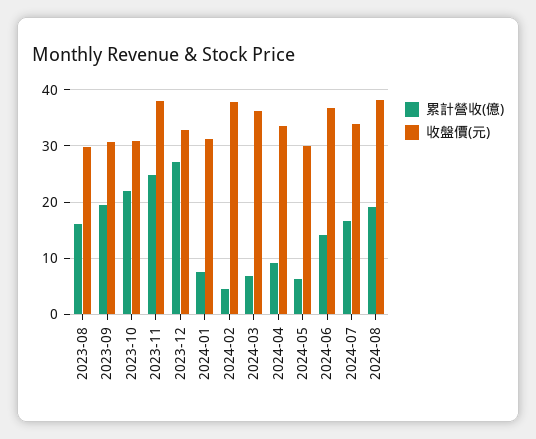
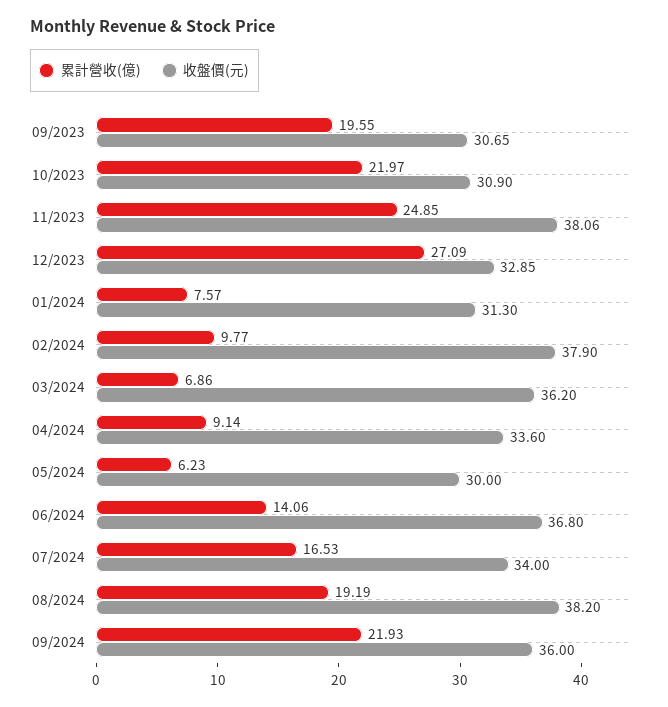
累計營收(億), 2023-08: 16 -> none
收盤價(元), 2023-08: 30 -> none
累計營收(億), 2024-02: 4 -> 9.77
累計營收(億), 09/2024: none -> 21.93
收盤價(元), 09/2024: none -> 36

